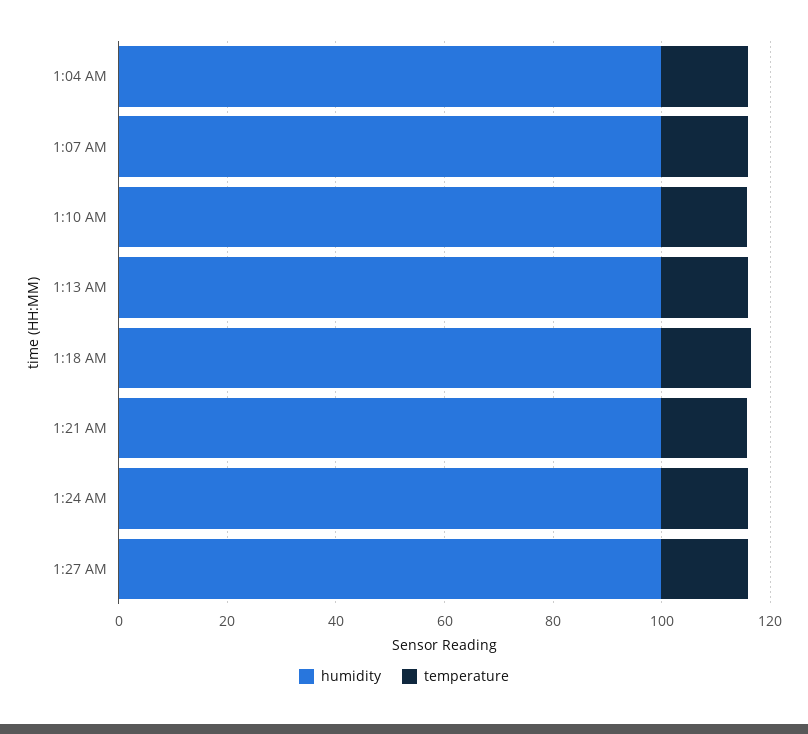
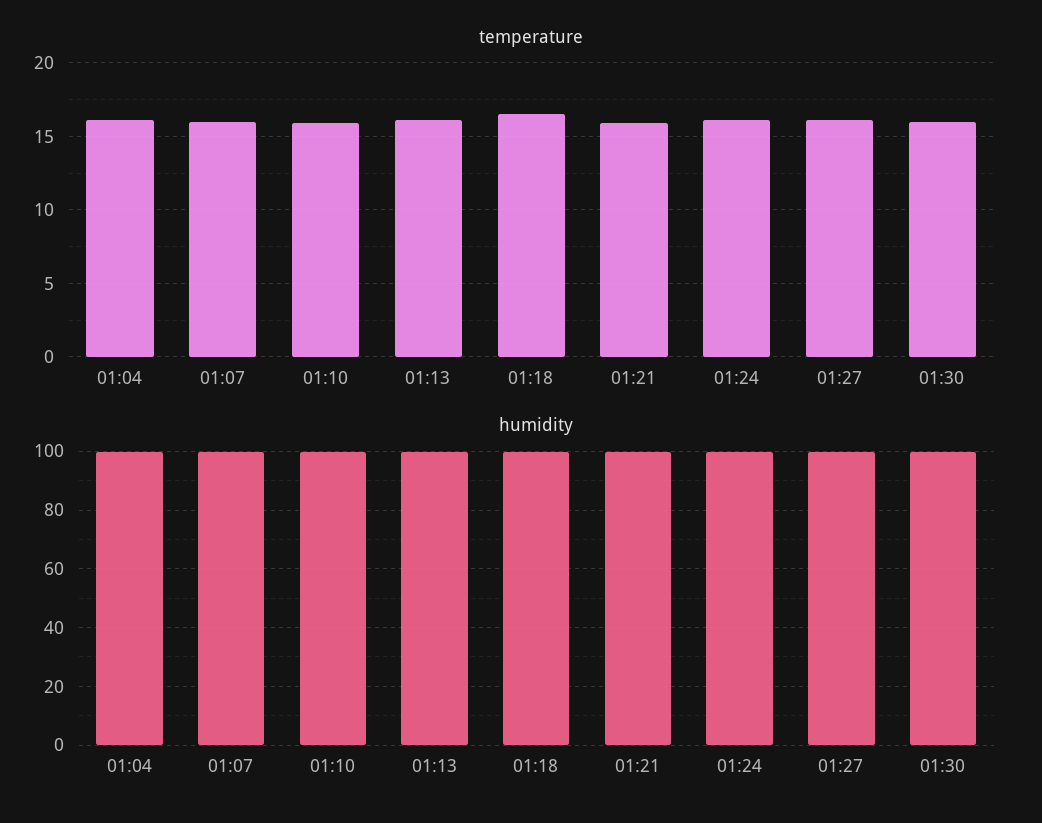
temperature, 01:30: none -> 16
humidity, 01:30: none -> 100

